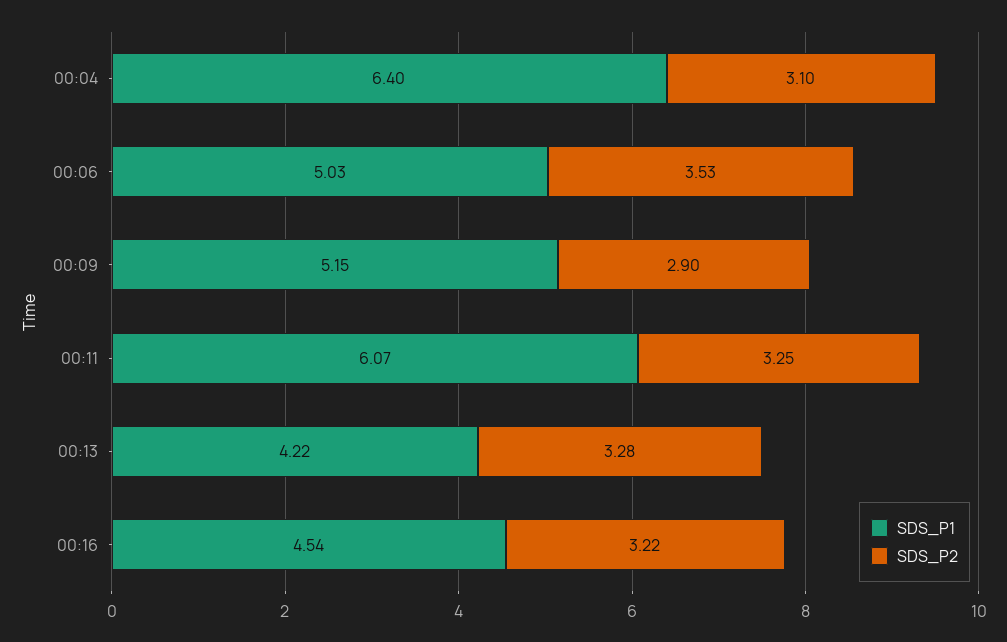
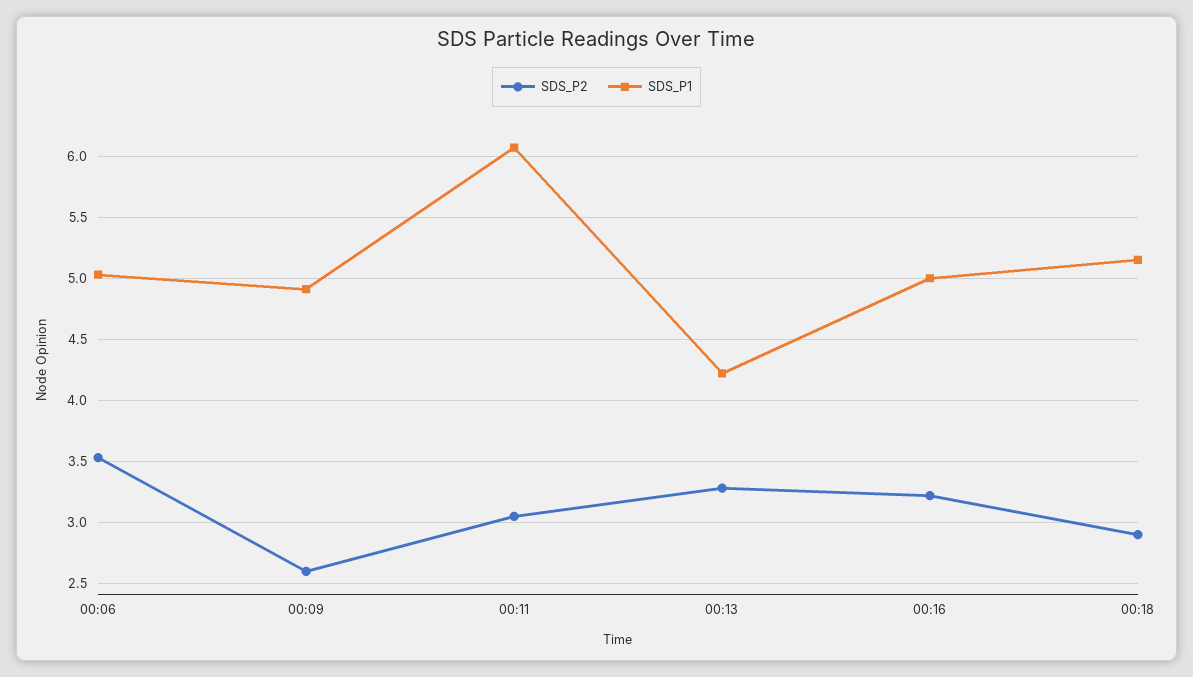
SDS_P1, 00:04: 6.4 -> none
SDS_P2, 00:04: 3.1 -> none
SDS_P1, 00:09: 5.15 -> 4.9
SDS_P2, 00:09: 2.9 -> 2.6
SDS_P2, 00:11: 3.25 -> 3.05
SDS_P1, 00:16: 4.54 -> 5
SDS_P2, 00:18: none -> 2.9
SDS_P1, 00:18: none -> 5.15

